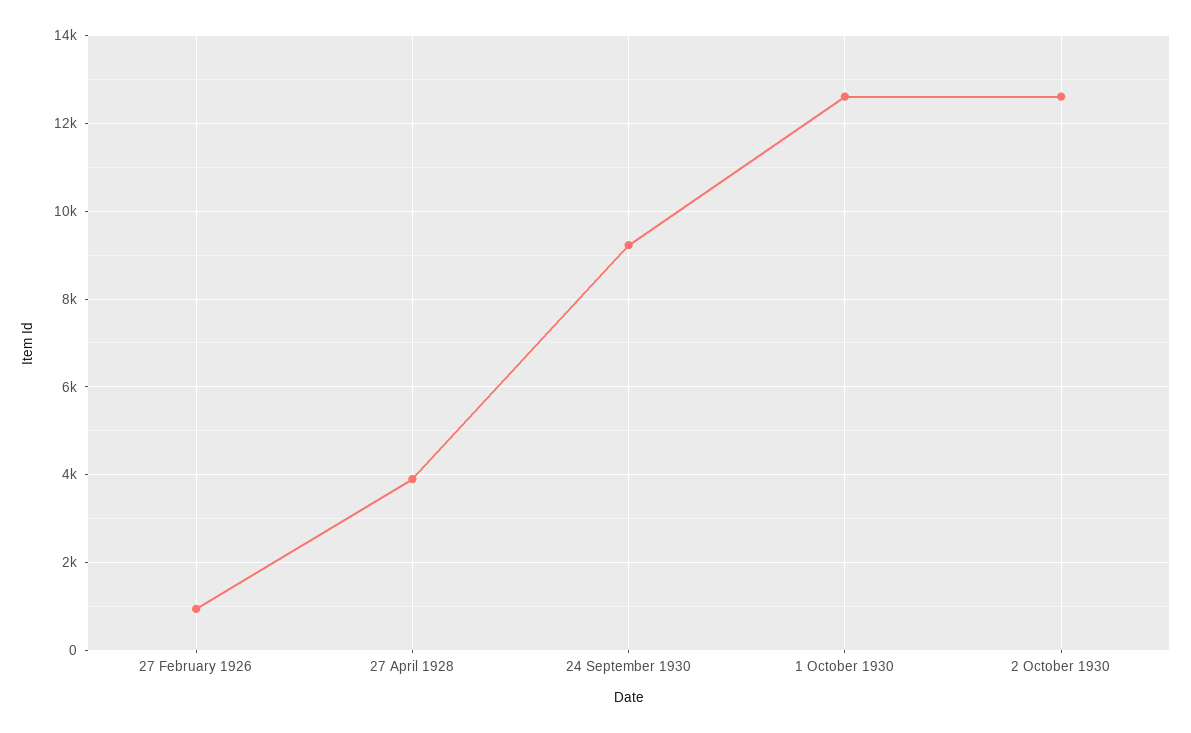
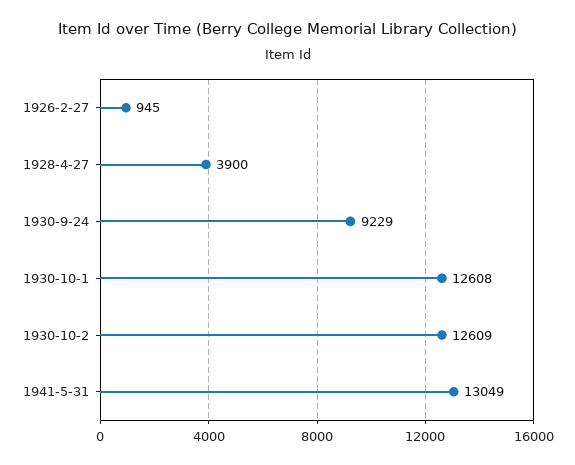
1941-5-31: none -> 13049

